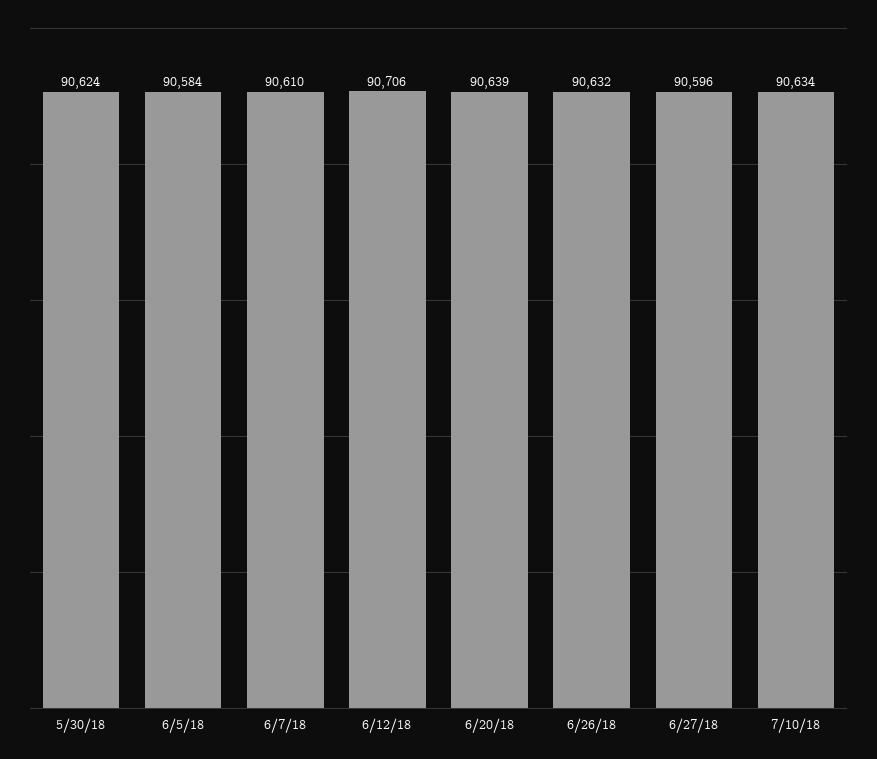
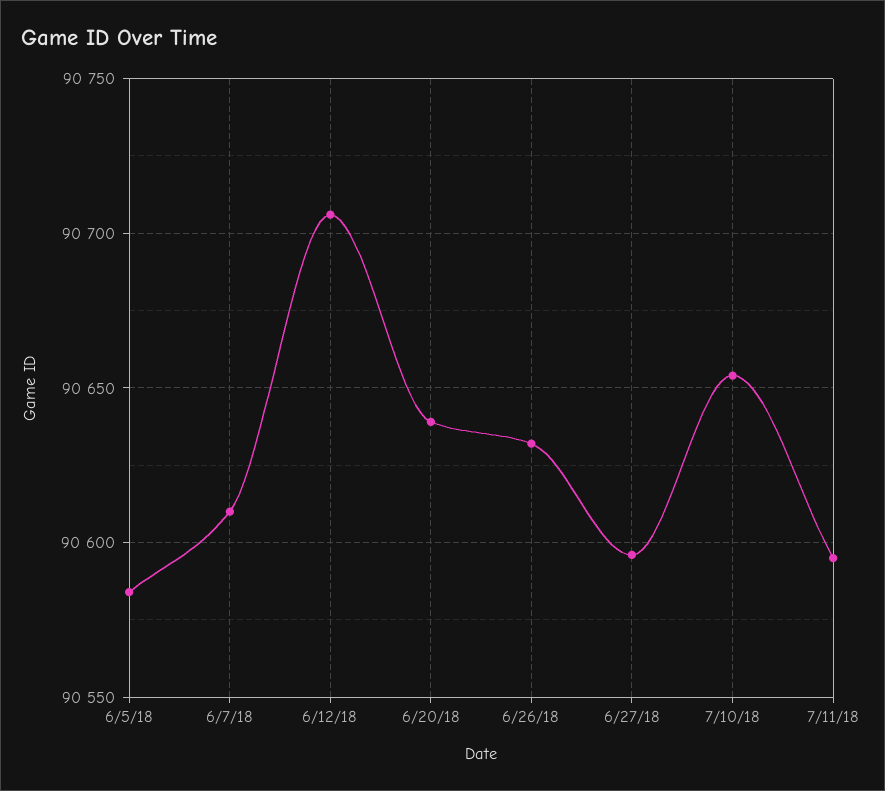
5/30/18: 90624 -> none
7/10/18: 90634 -> 90655
7/11/18: none -> 90595

